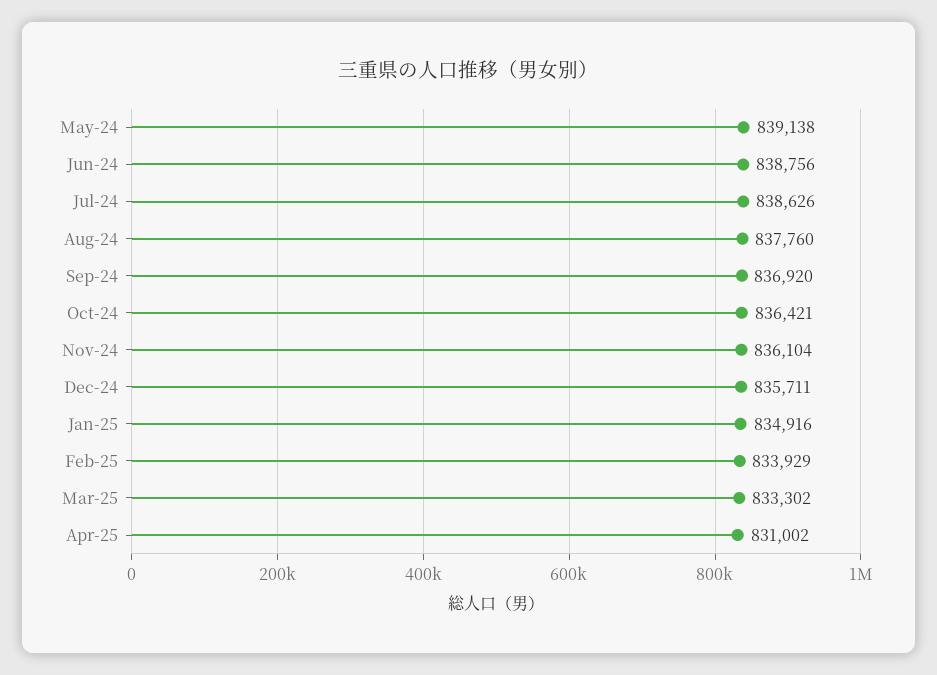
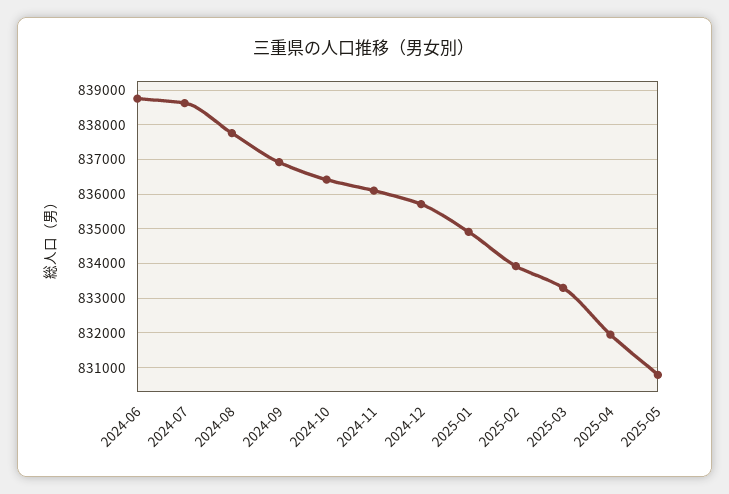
May-24: 839138 -> none
Apr-25: 831002 -> 832000
2025-05: none -> 830800

